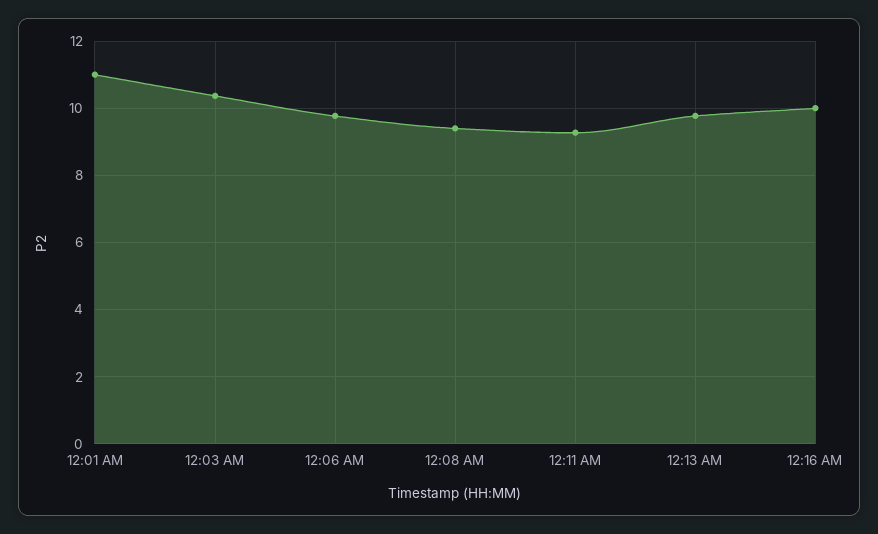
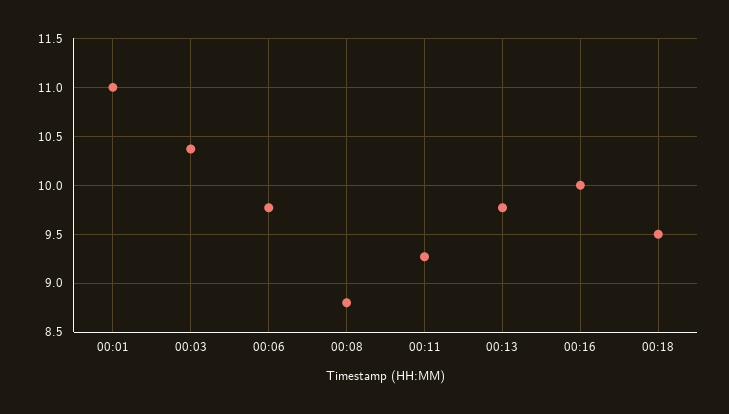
12:08 AM: 9.4 -> 8.8
00:18: none -> 9.5

